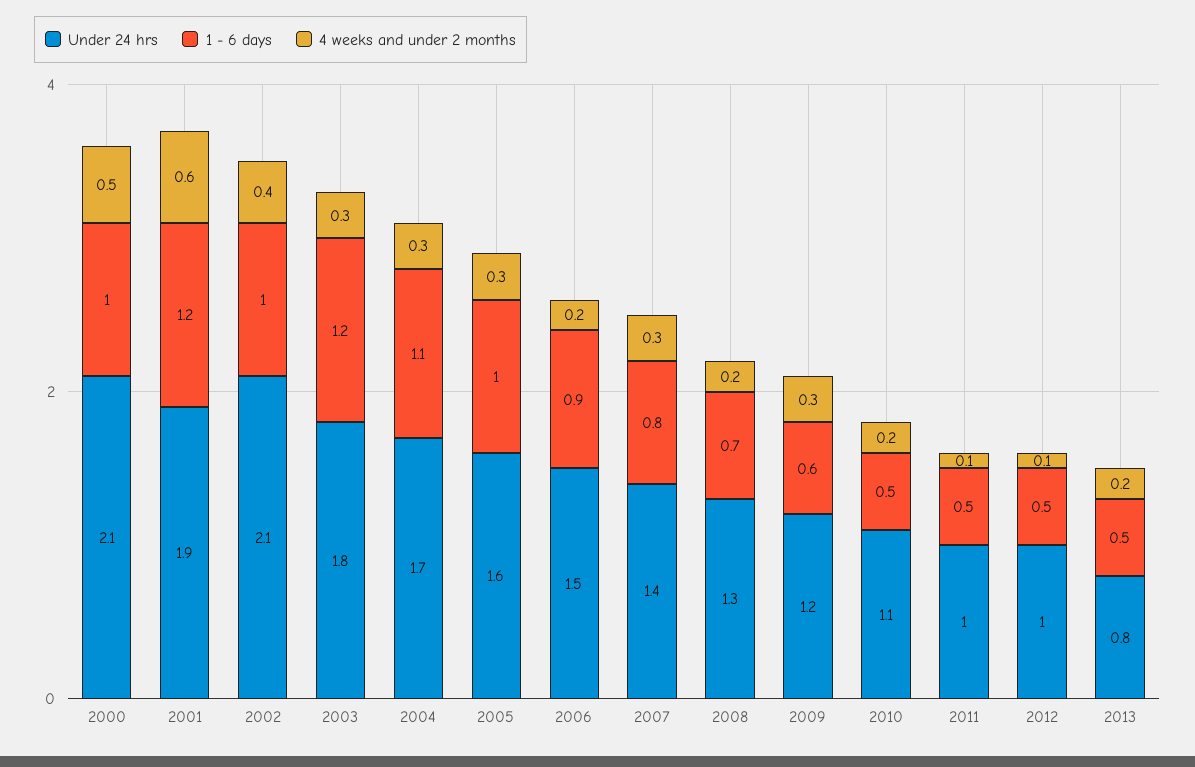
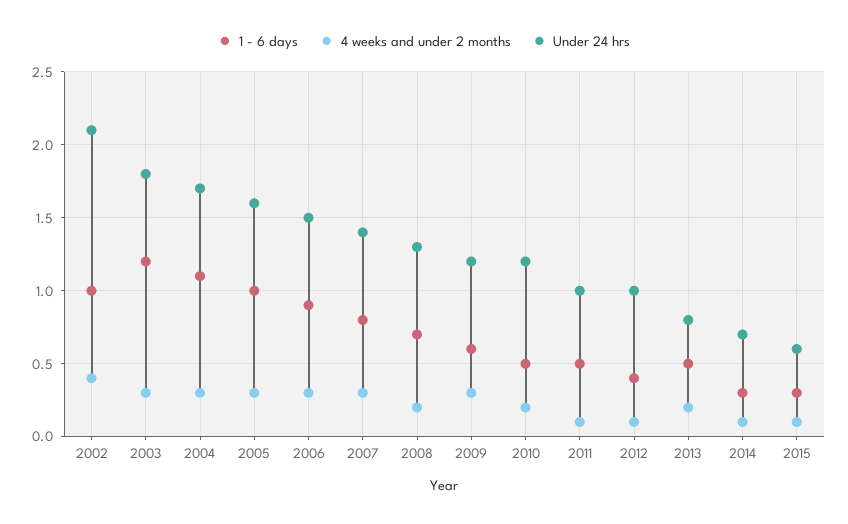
Under 24 hrs, 2000: 2.1 -> none
1 - 6 days, 2000: 1 -> none
4 weeks and under 2 months, 2000: 0.5 -> none
Under 24 hrs, 2001: 1.9 -> none
1 - 6 days, 2001: 1.2 -> none
4 weeks and under 2 months, 2001: 0.6 -> none
4 weeks and under 2 months, 2006: 0.2 -> 0.3
Under 24 hrs, 2010: 1.1 -> 1.2
1 - 6 days, 2012: 0.5 -> 0.4
1 - 6 days, 2014: none -> 0.3
4 weeks and under 2 months, 2014: none -> 0.1
Under 24 hrs, 2014: none -> 0.7
1 - 6 days, 2015: none -> 0.3
4 weeks and under 2 months, 2015: none -> 0.1
Under 24 hrs, 2015: none -> 0.6

